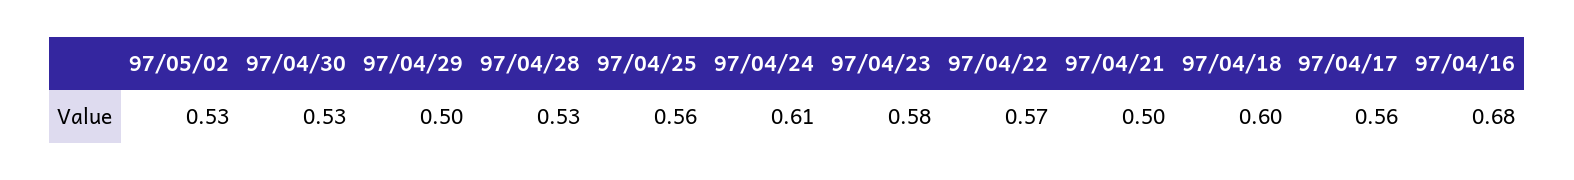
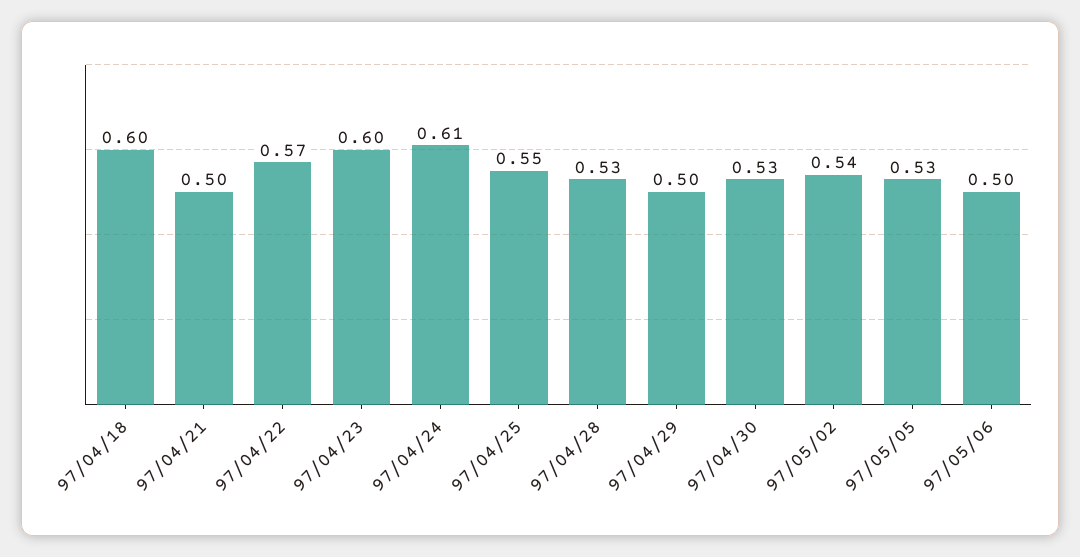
97/05/02: 0.53 -> 0.54
97/04/25: 0.56 -> 0.55
97/04/23: 0.58 -> 0.6
97/04/17: 0.56 -> none
97/04/16: 0.68 -> none
97/05/05: none -> 0.53
97/05/06: none -> 0.5

